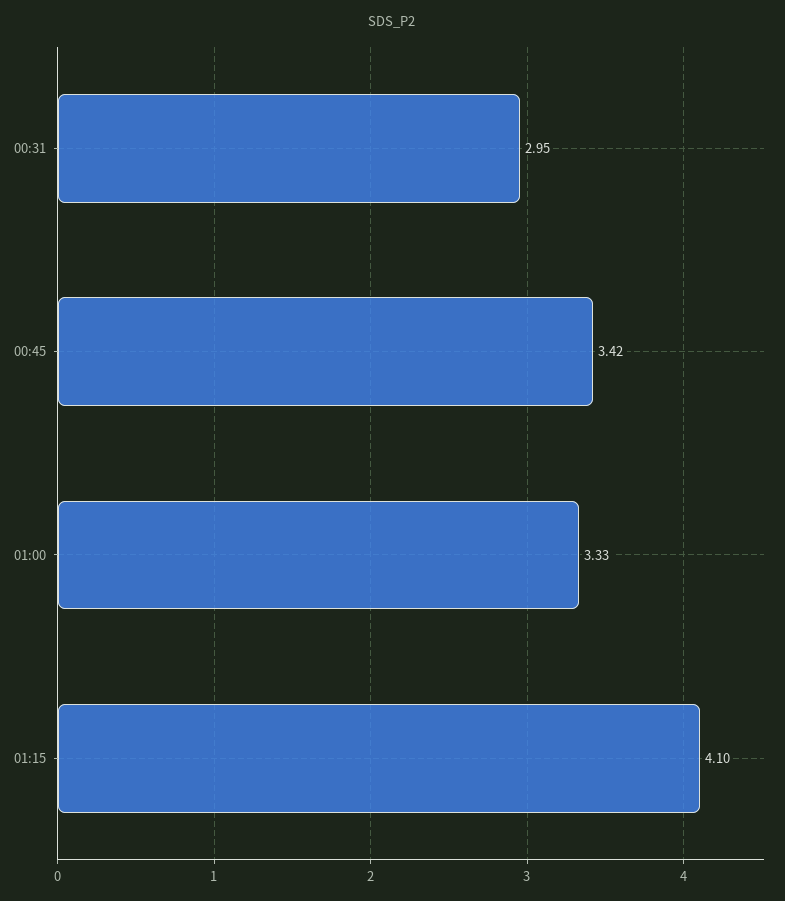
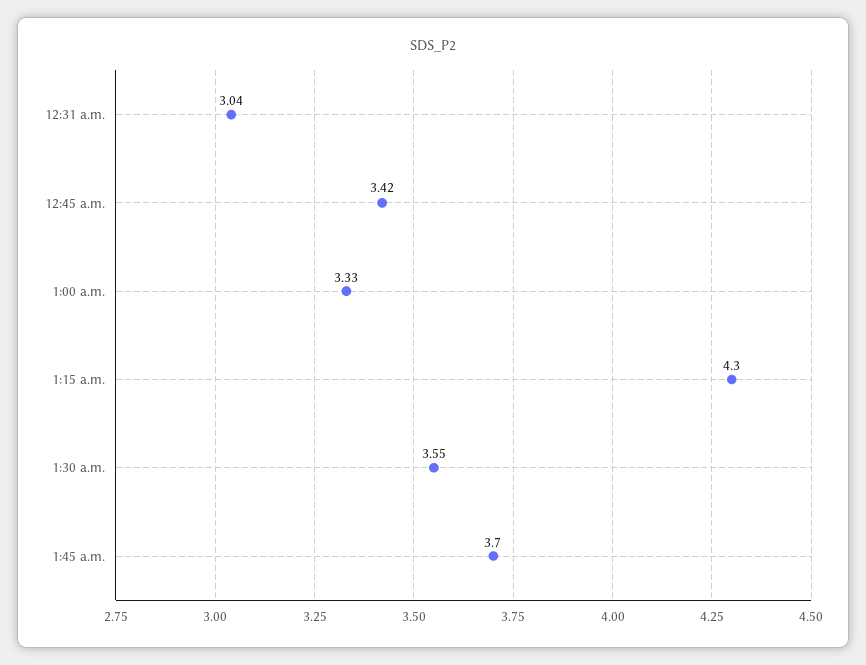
00:31: 2.95 -> 3.04
01:15: 4.1 -> 4.3
1:30 a.m.: none -> 3.55
1:45 a.m.: none -> 3.7

